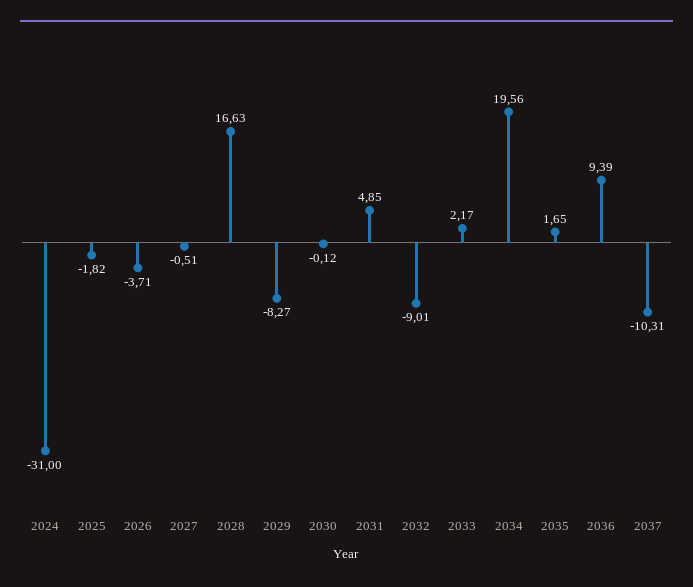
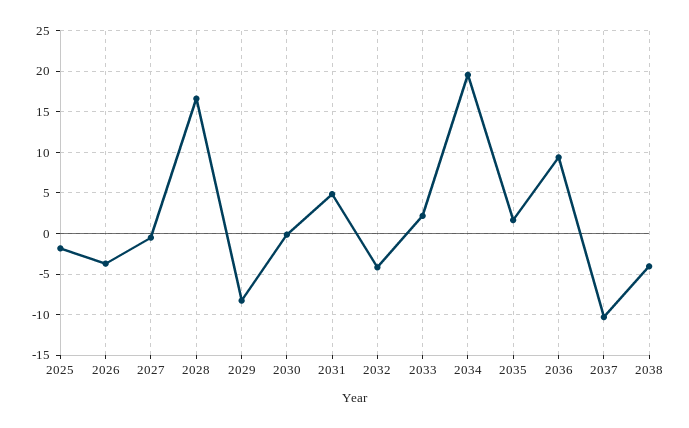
2024: -31 -> none
2032: -9.01 -> -4
2038: none -> -4

